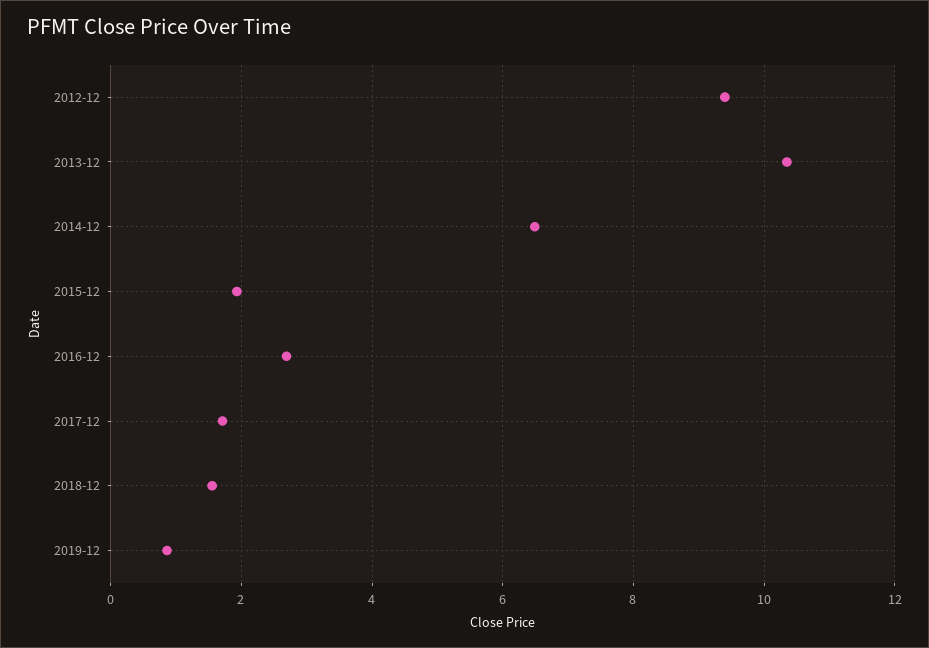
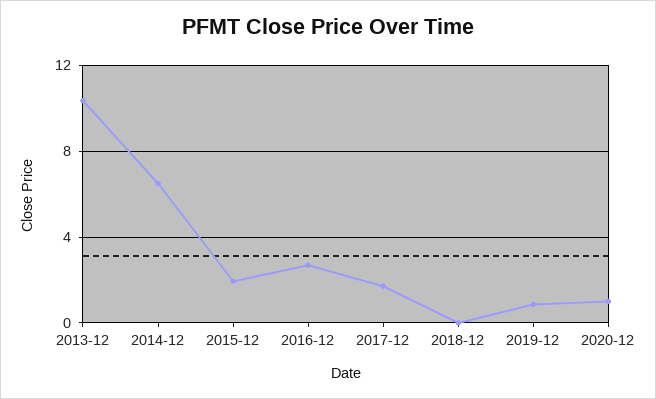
2012-12: 9.4 -> none
2018-12: 1.6 -> 0
2020-12: none -> 1

